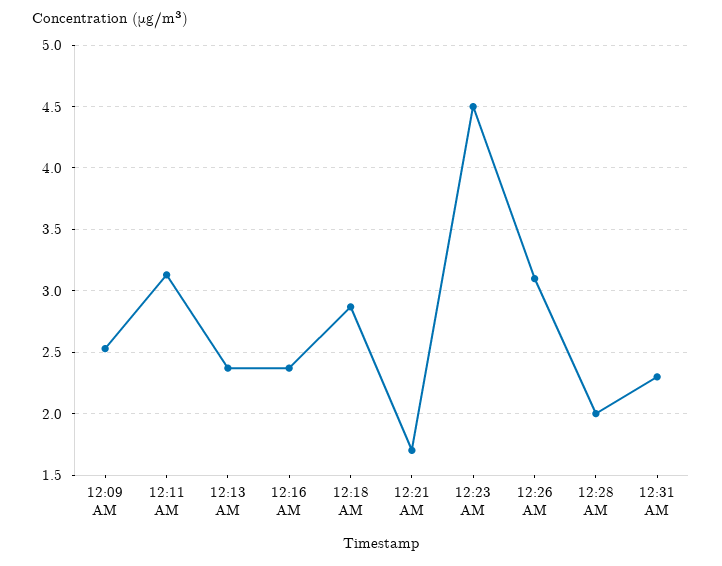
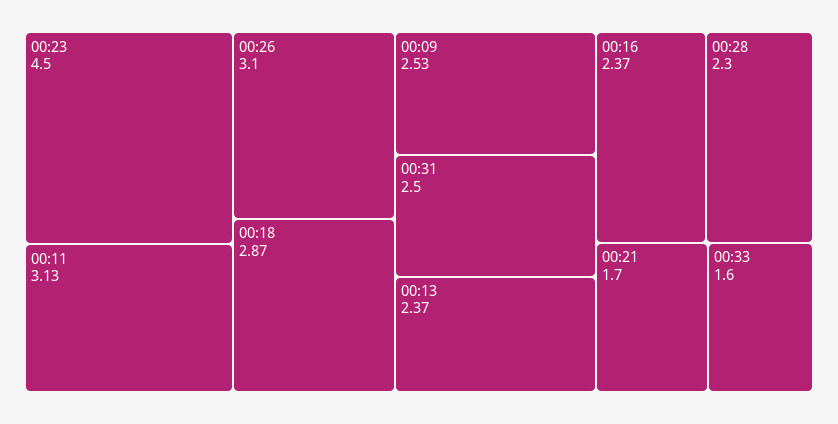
12:28 AM: 2 -> 2.3
12:31 AM: 2.3 -> 2.5
00:33: none -> 1.6

